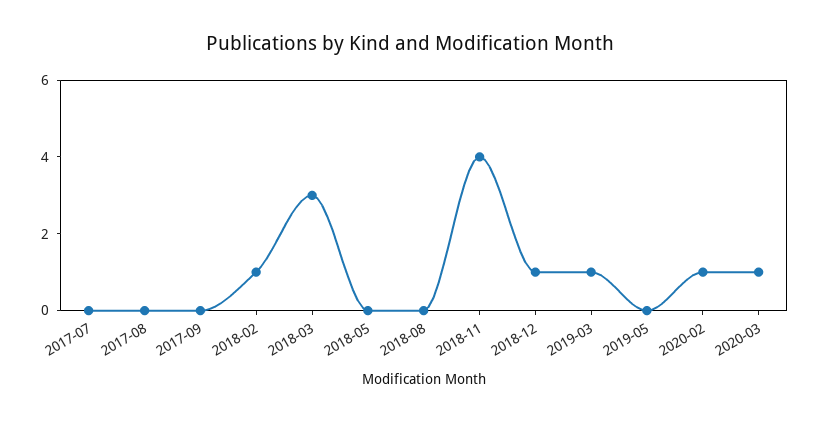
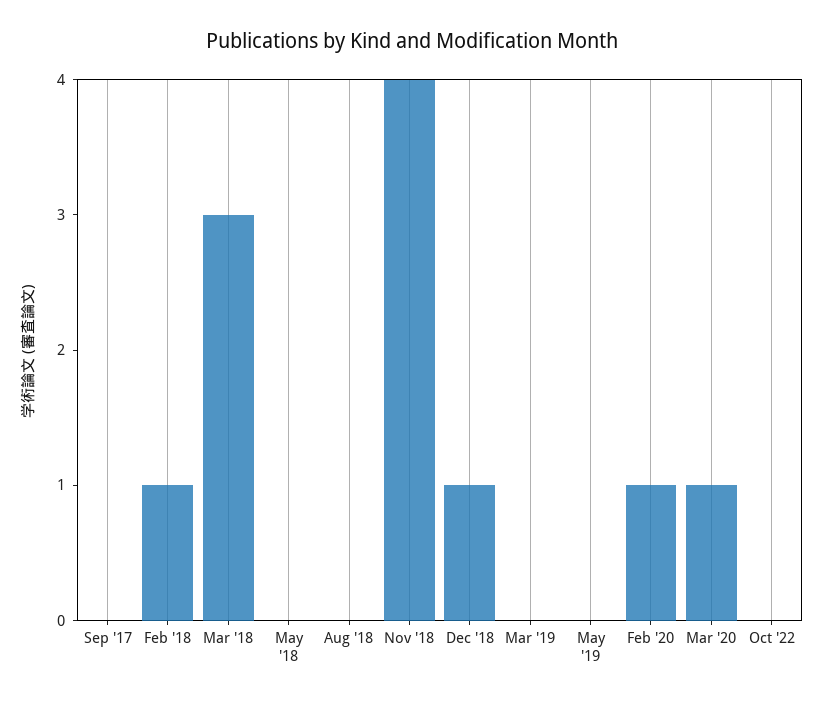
2017-07: 0 -> none
2017-08: 0 -> none
2019-03: 1 -> 0
Oct '22: none -> 0

